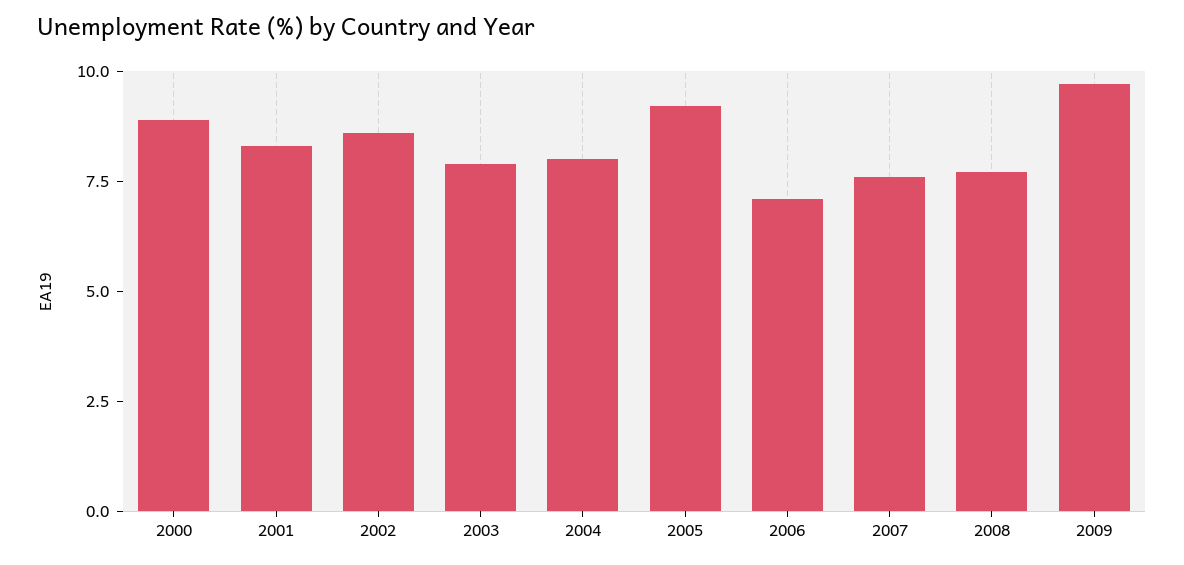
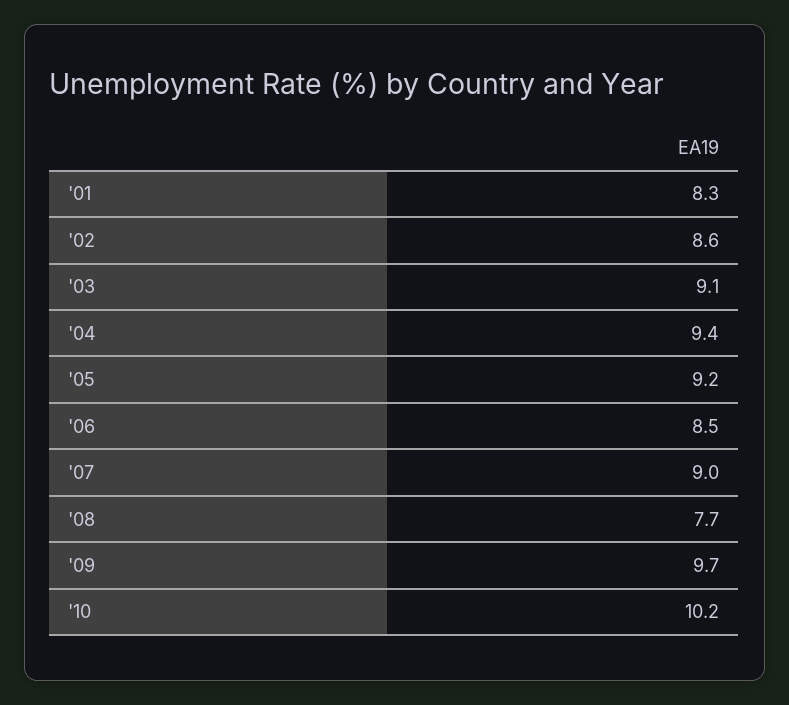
2000: 9 -> none
2003: 8 -> 9.1
2004: 8 -> 9.4
2006: 7 -> 8.5
2007: 7.5 -> 9
'10: none -> 10.2

